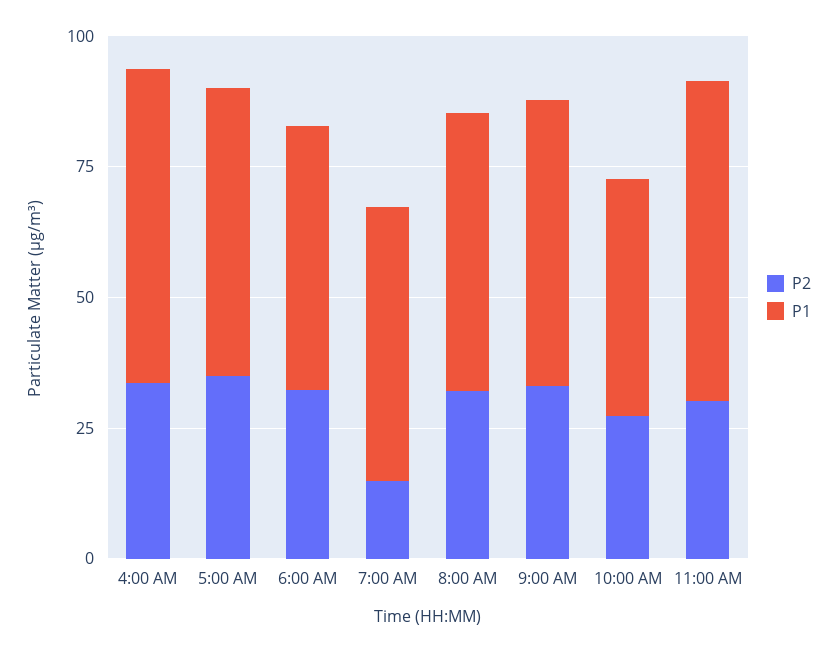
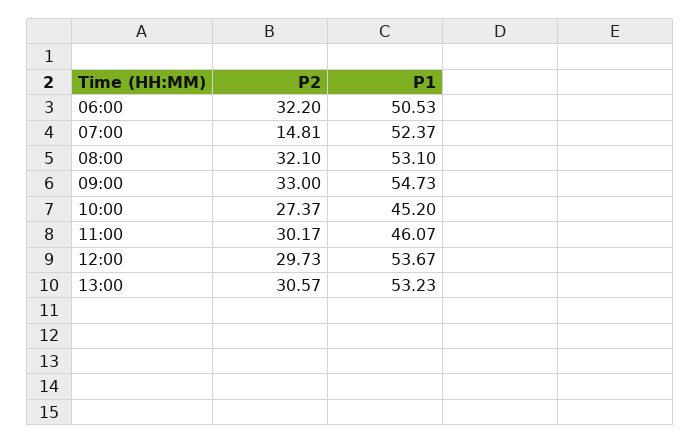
P2, 4:00 AM: 35 -> none
P1, 4:00 AM: 60 -> none
P2, 5:00 AM: 35 -> none
P1, 5:00 AM: 55 -> none
P1, 11:00 AM: 60 -> 46.07
P2, 12:00: none -> 29.73
P1, 12:00: none -> 53.67
P2, 13:00: none -> 30.57
P1, 13:00: none -> 53.23

